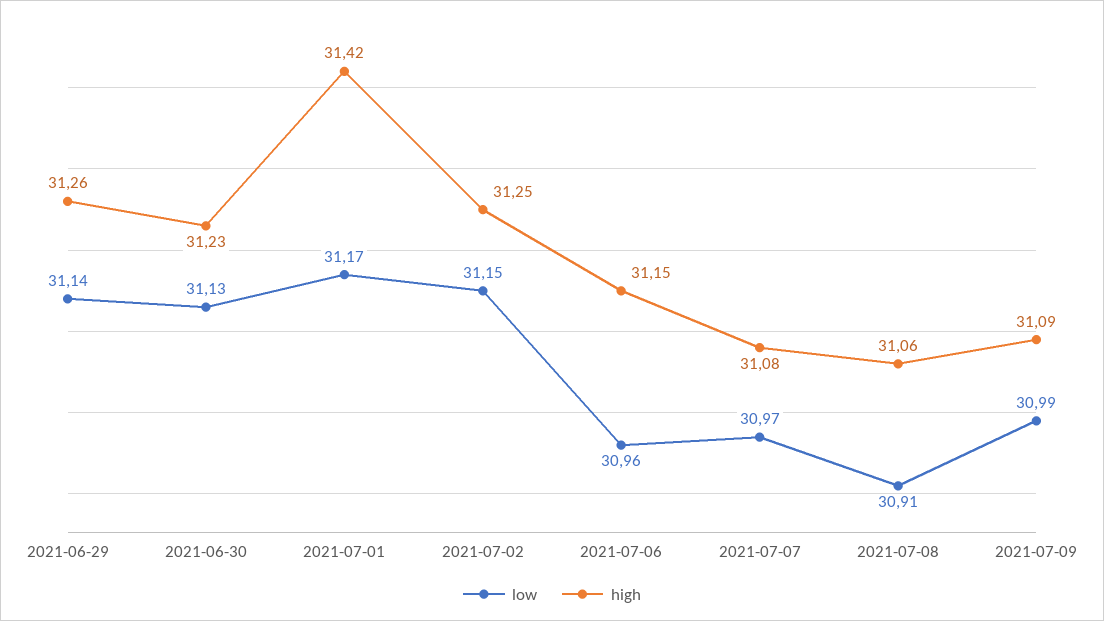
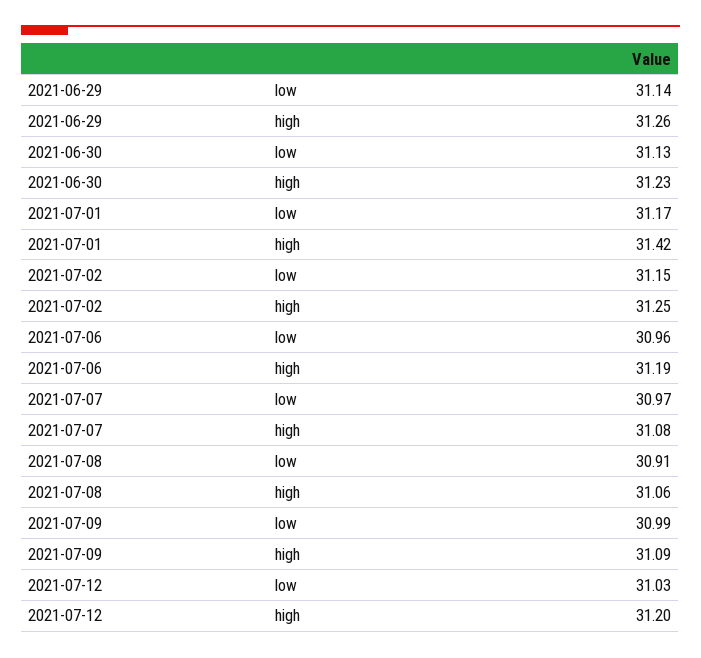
high, 2021-07-06: 31.15 -> 31.19
low, 2021-07-12: none -> 31.03
high, 2021-07-12: none -> 31.2

